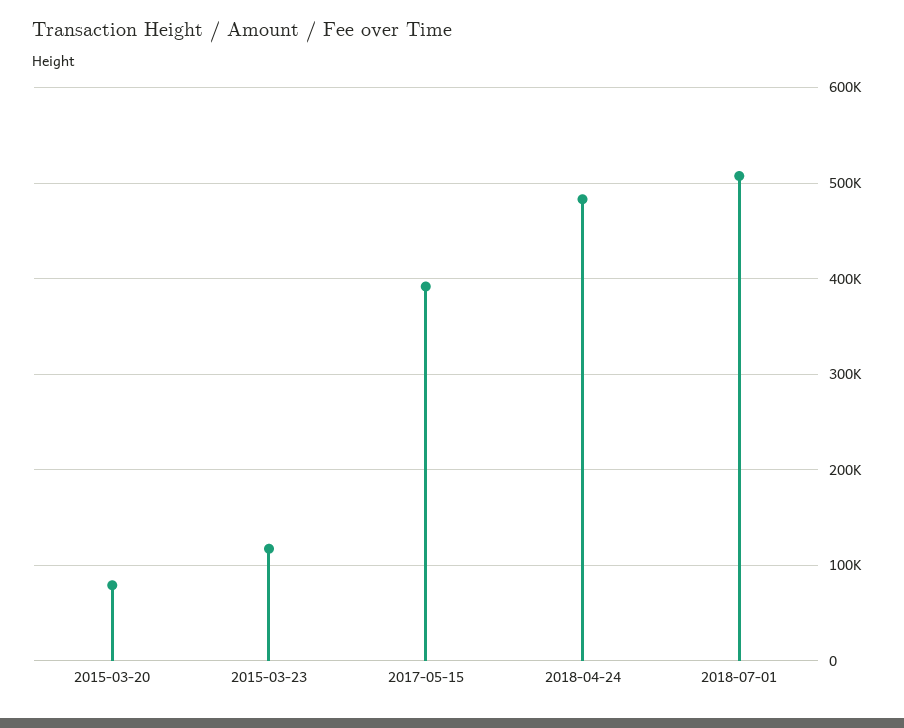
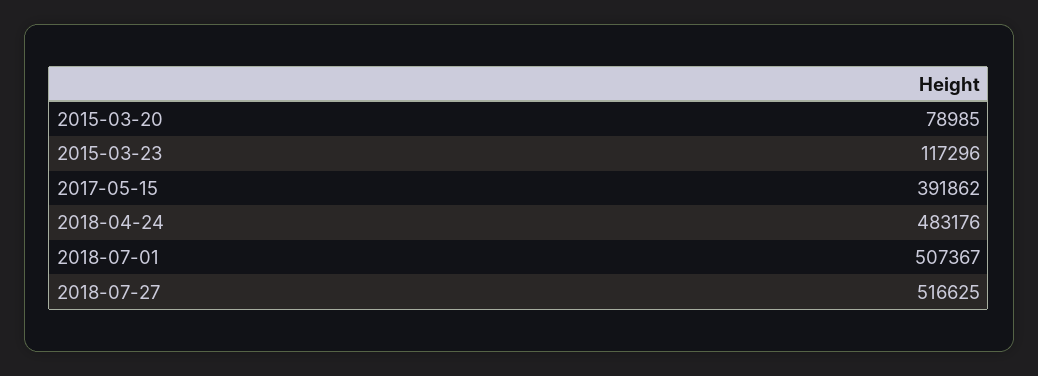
2018-07-27: none -> 516625

